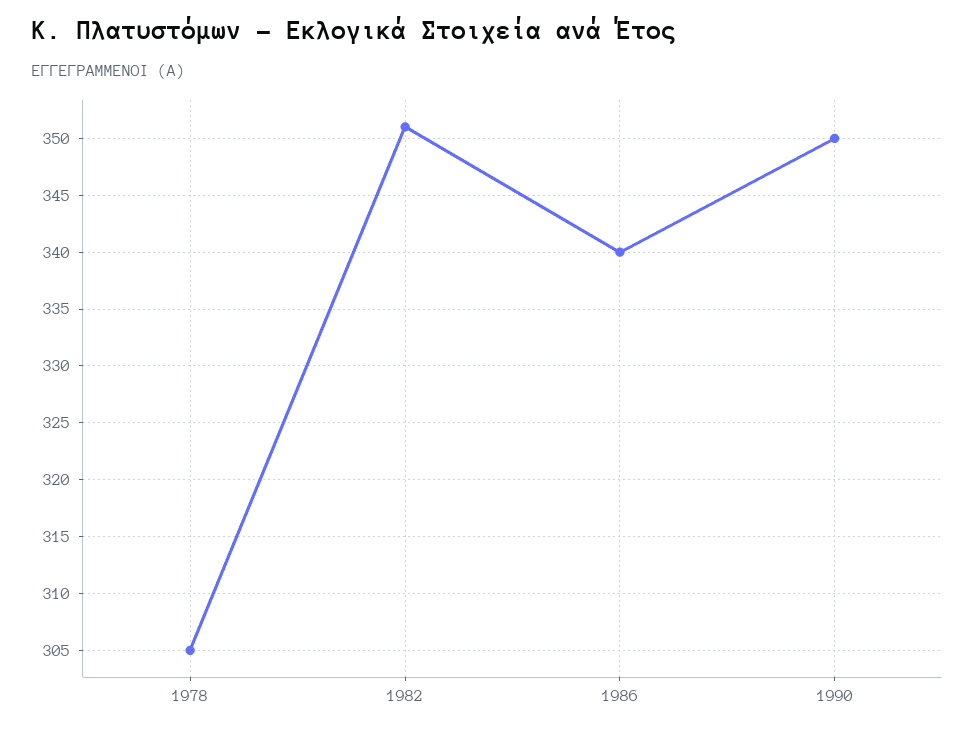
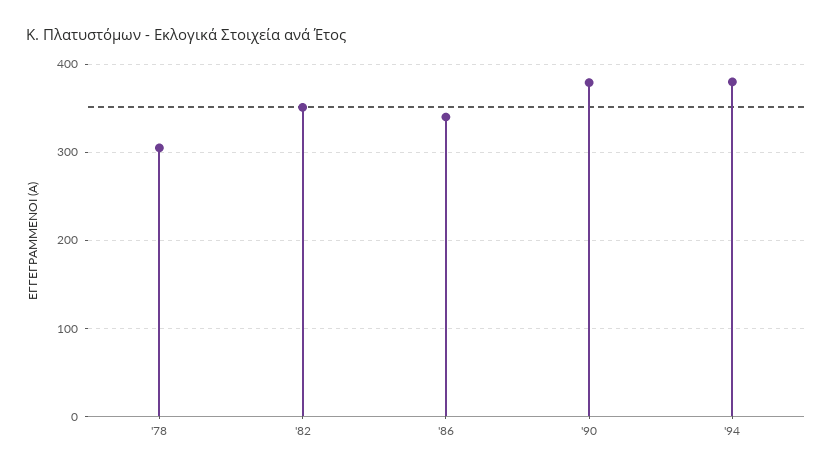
1990: 350 -> 380
'94: none -> 380

